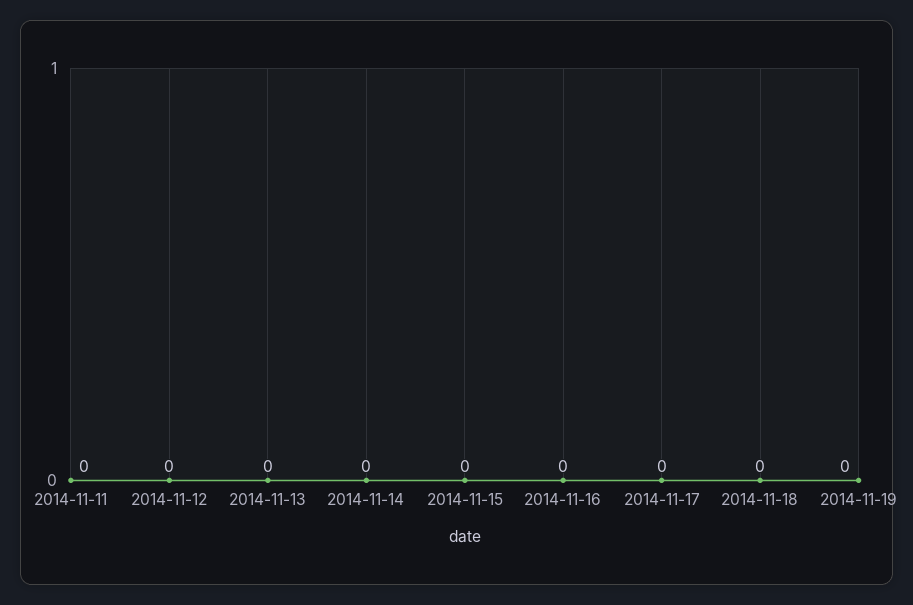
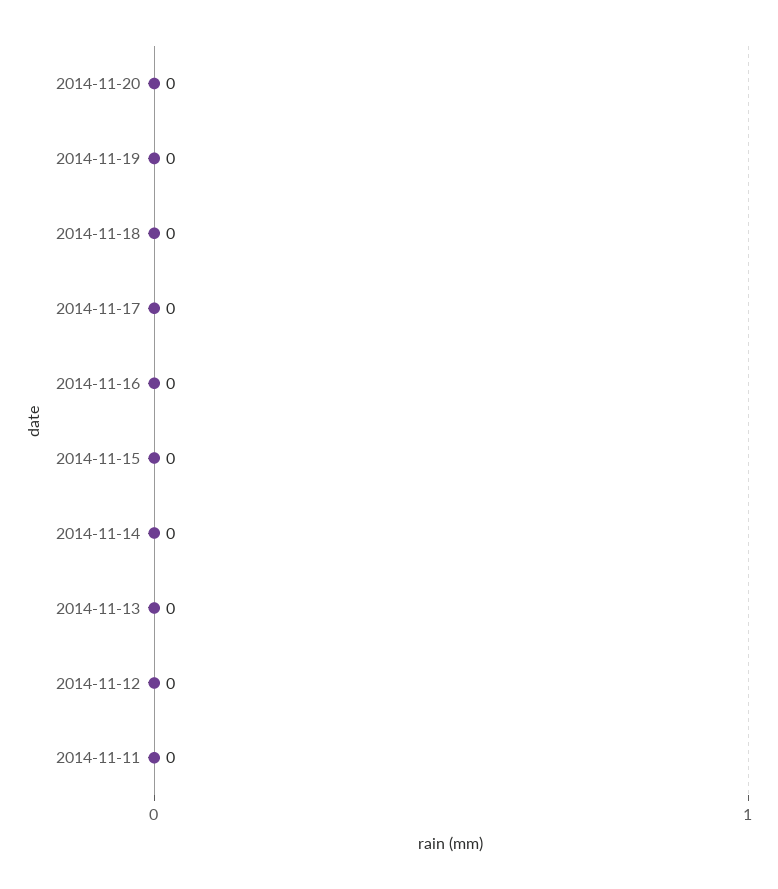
2014-11-20: none -> 0

